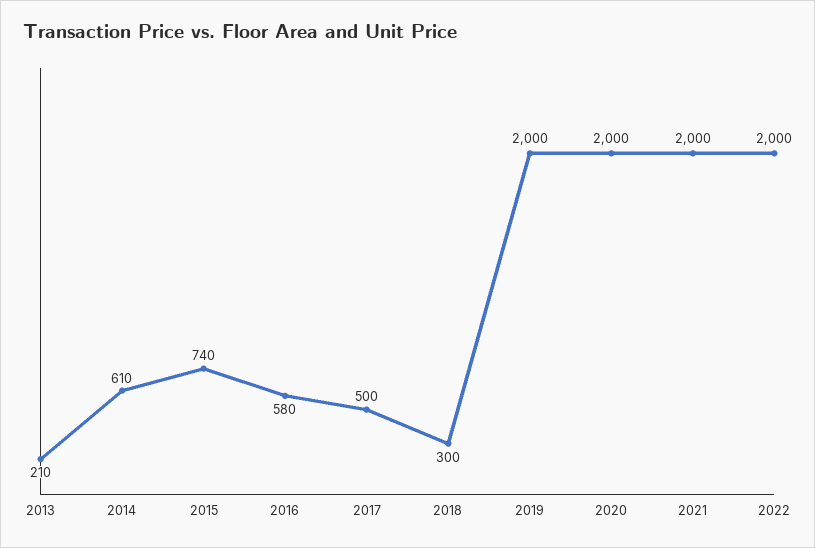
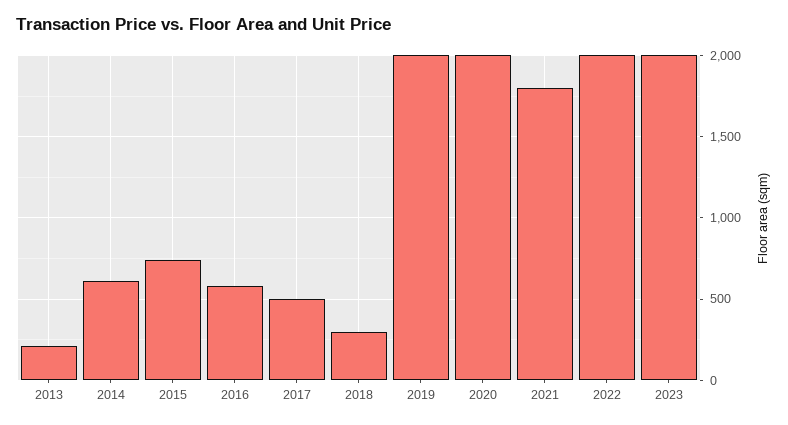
2021: 2000 -> 1800
2023: none -> 2000

